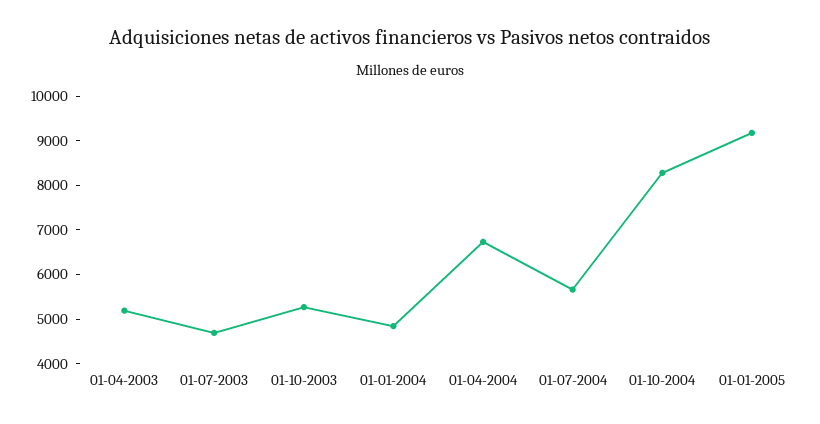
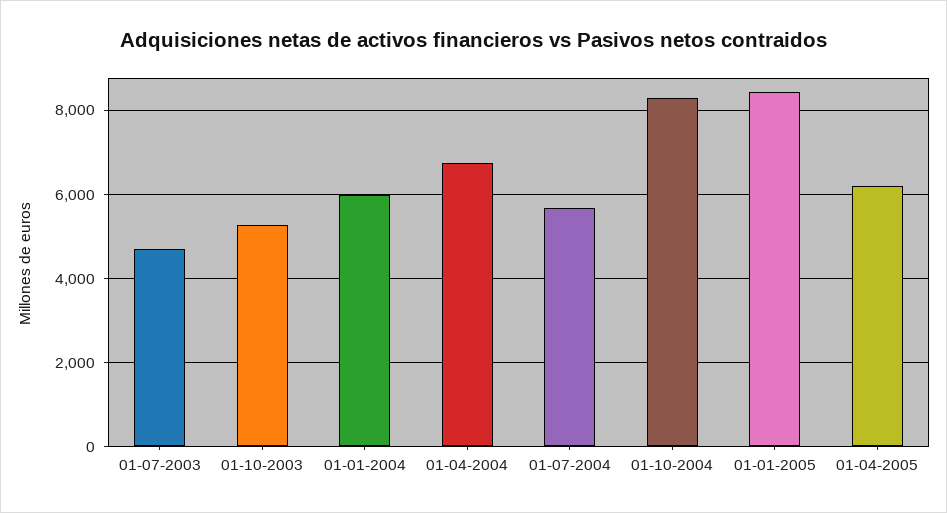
01-04-2003: 5200 -> none
01-01-2004: 4800 -> 6000
01-01-2005: 9200 -> 8400
01-04-2005: none -> 6200

